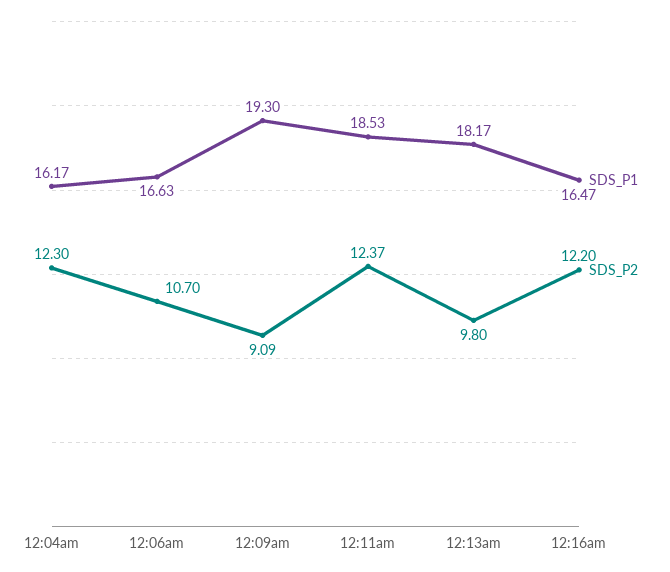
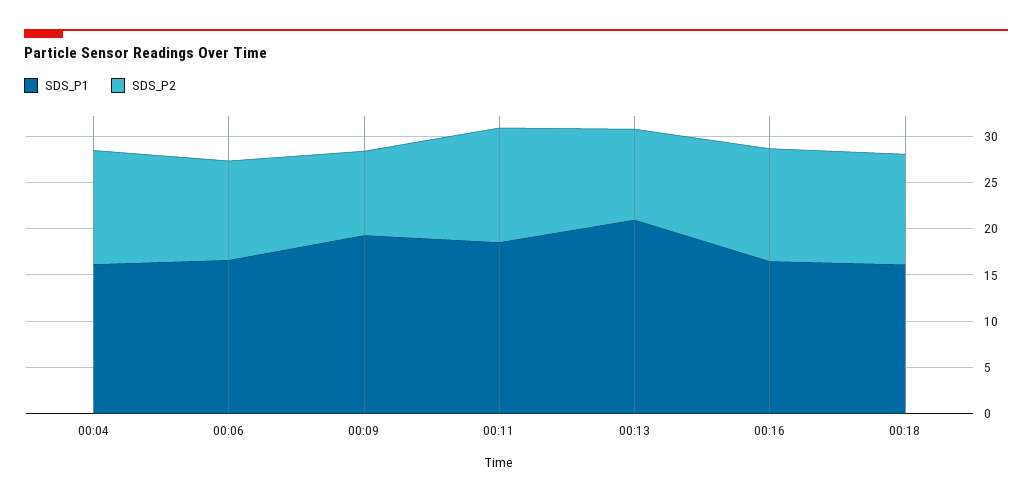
SDS_P1, 12:13am: 18.17 -> 21
SDS_P1, 00:18: none -> 16
SDS_P2, 00:18: none -> 12

